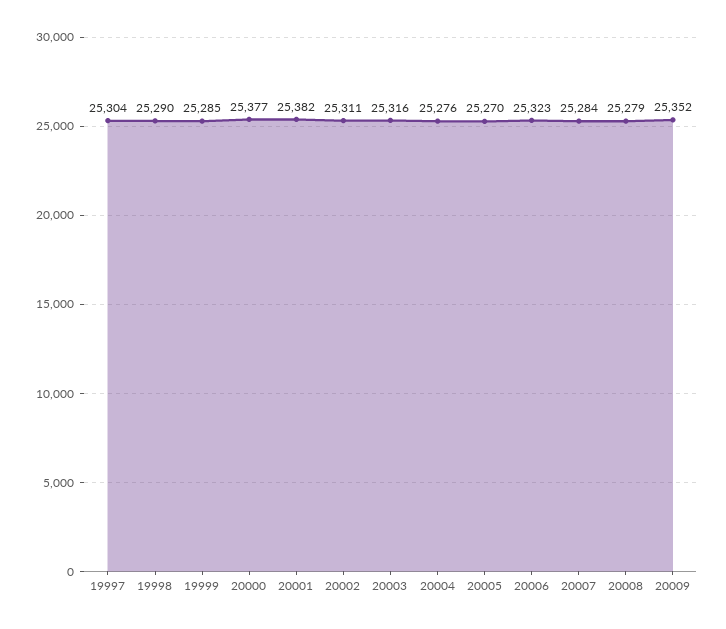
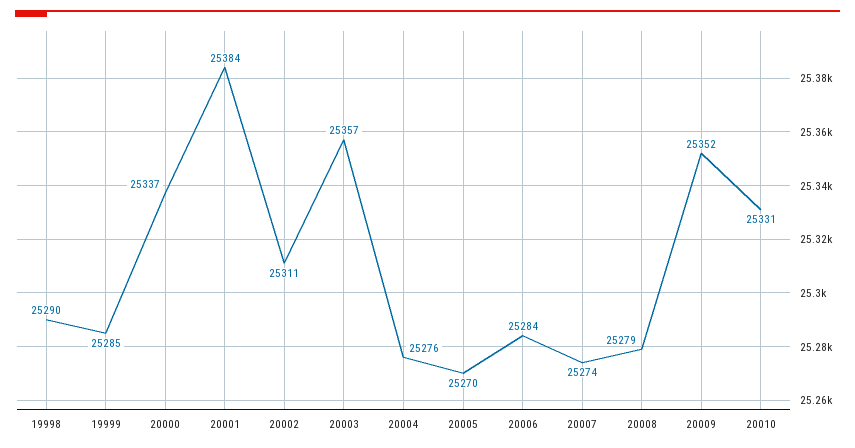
19997: 25304 -> none
20000: 25377 -> 25337
20001: 25382 -> 25384
20003: 25316 -> 25357
20006: 25323 -> 25284
20007: 25284 -> 25274
20010: none -> 25331

